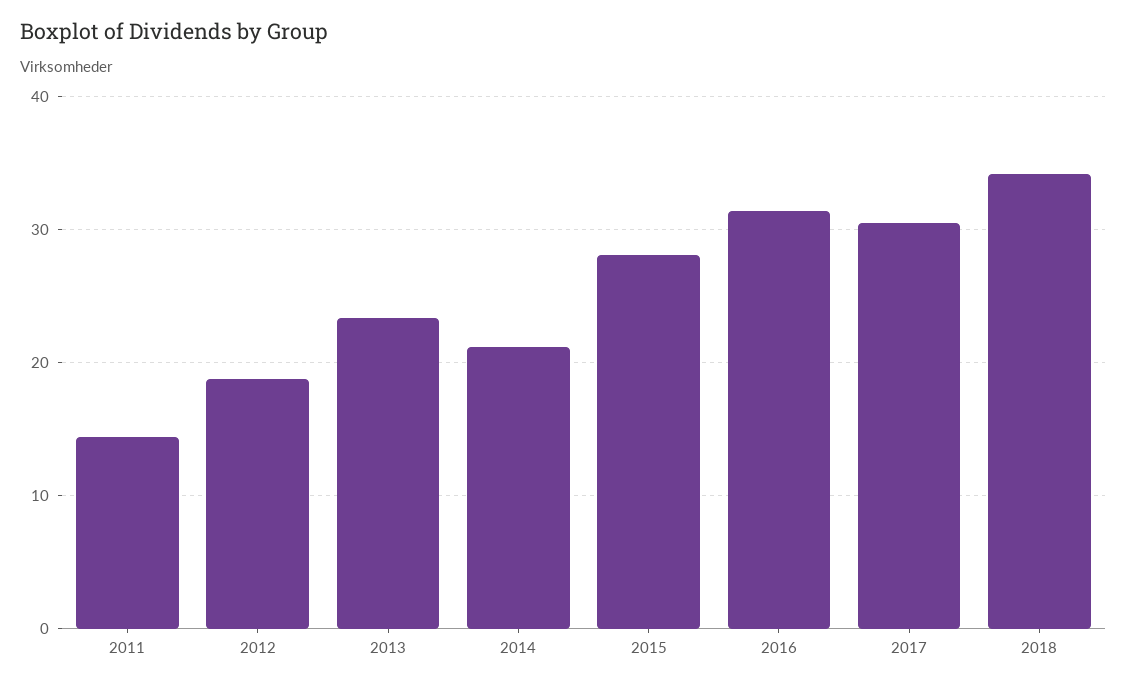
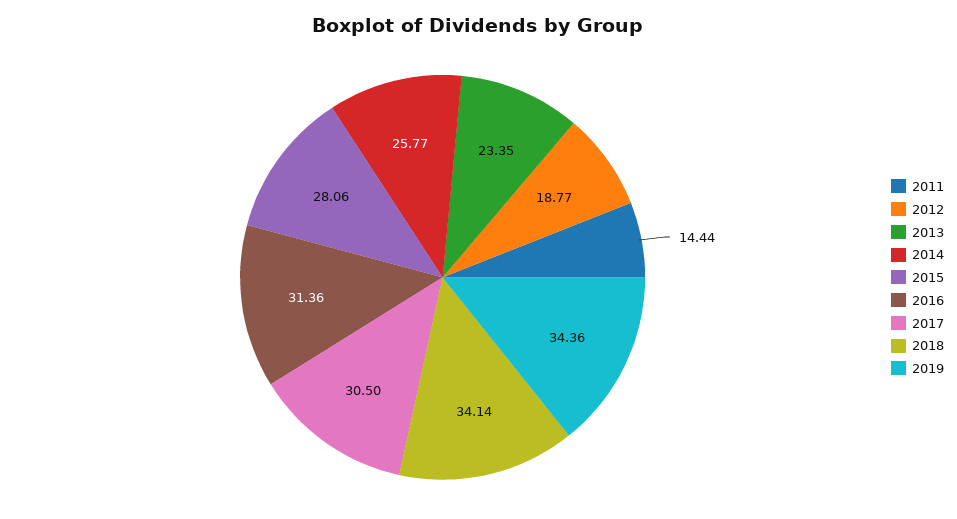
2014: 21 -> 25.77
2019: none -> 34.36

